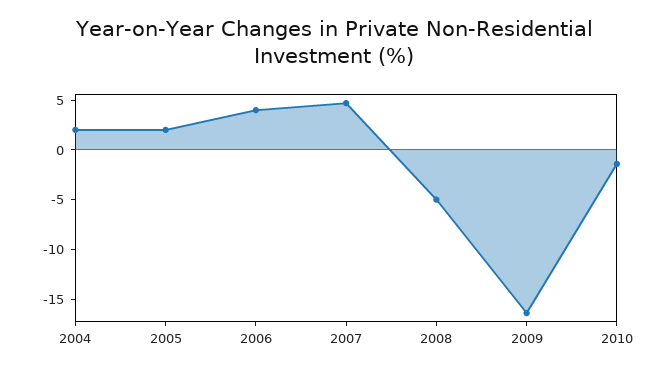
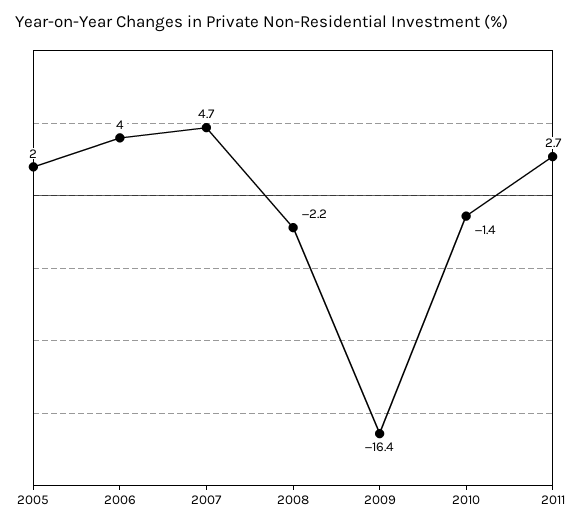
2004: 2 -> none
2008: -5 -> -2.2
2011: none -> 2.7

